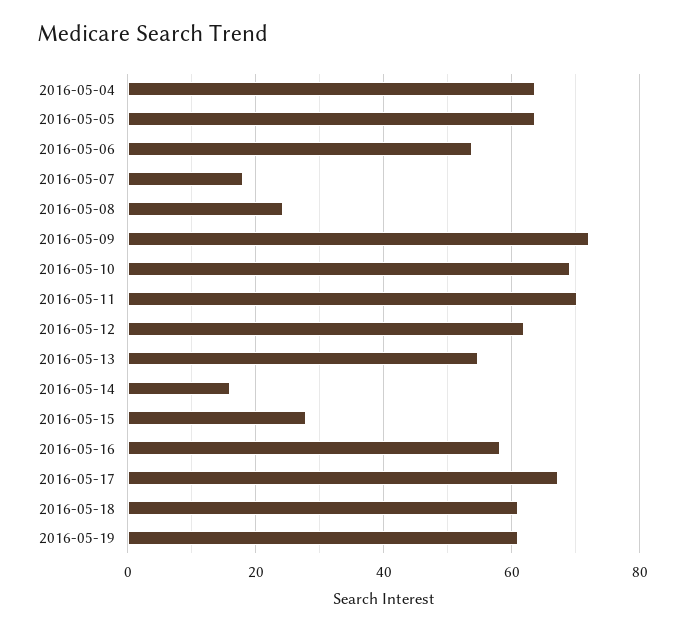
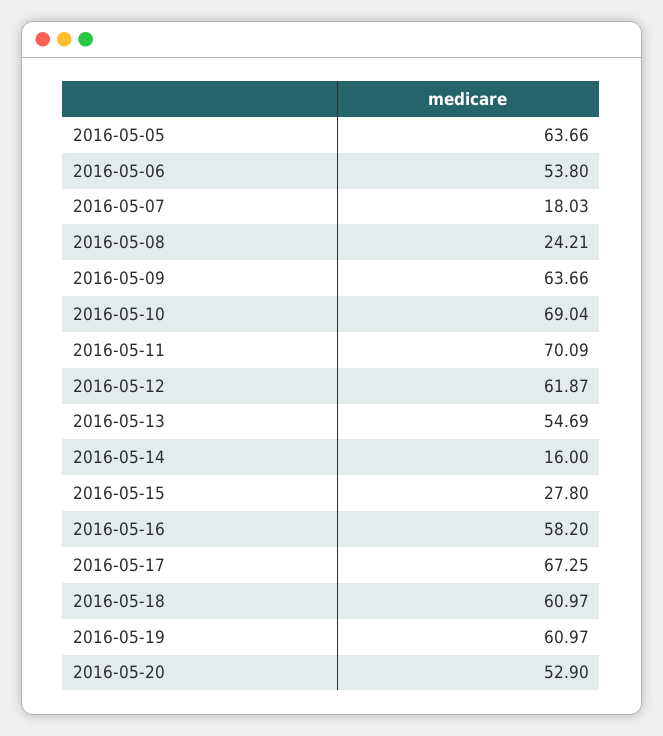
2016-05-04: 64 -> none
2016-05-09: 72 -> 63.66
2016-05-20: none -> 52.9

